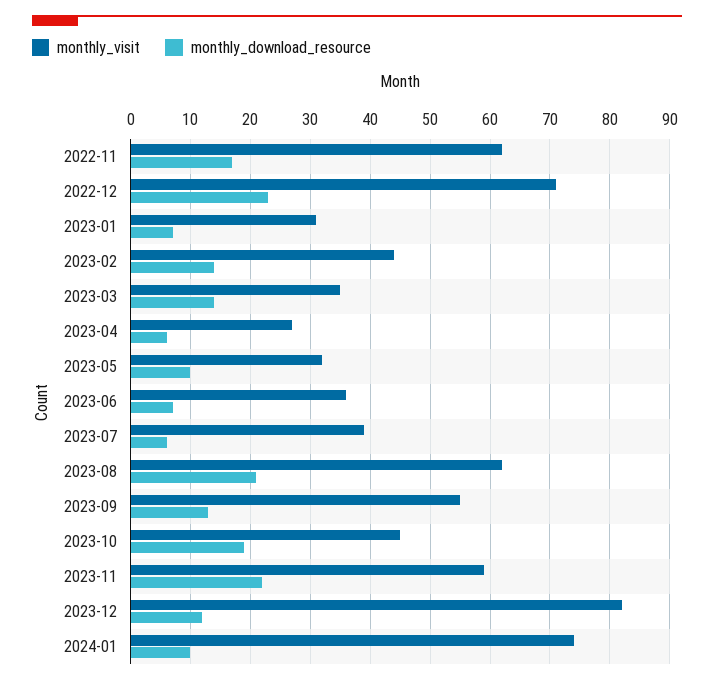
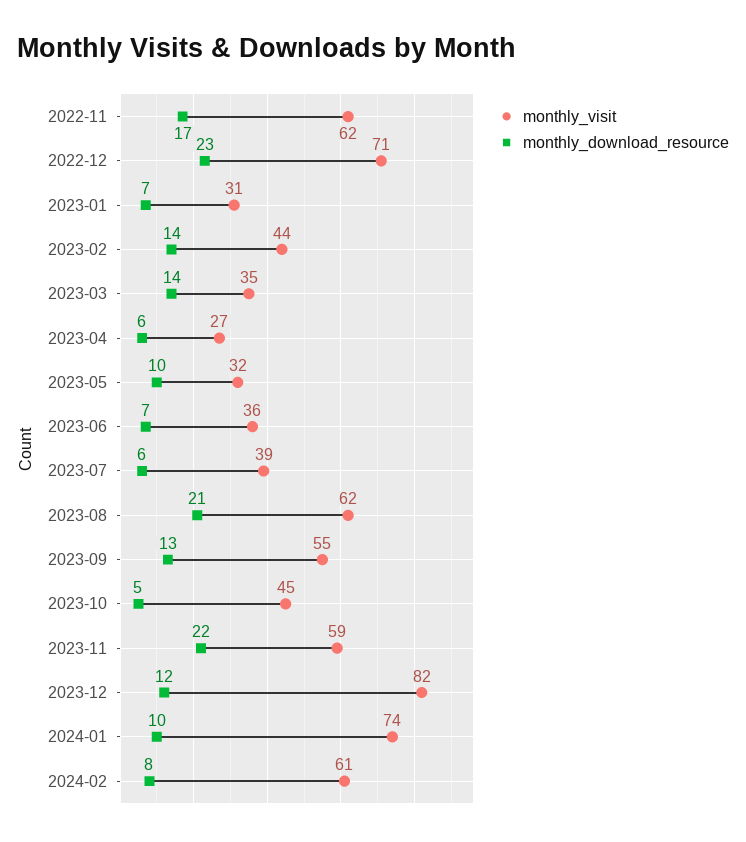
monthly_download_resource, 2023-10: 20 -> 5
monthly_visit, 2024-02: none -> 61
monthly_download_resource, 2024-02: none -> 8

